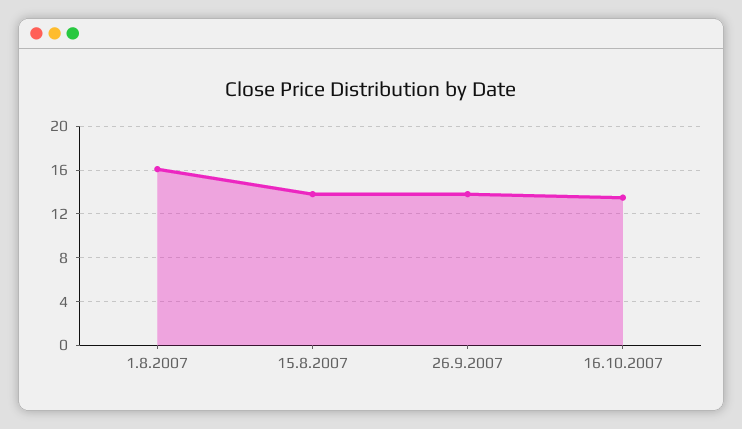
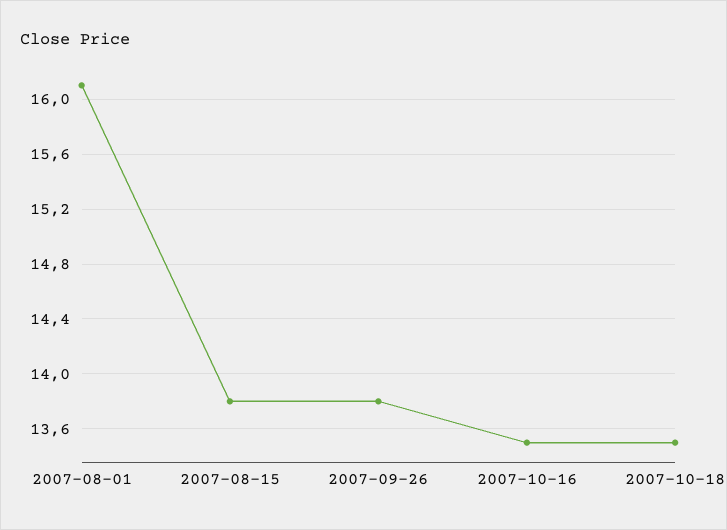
2007-10-18: none -> 13.5

